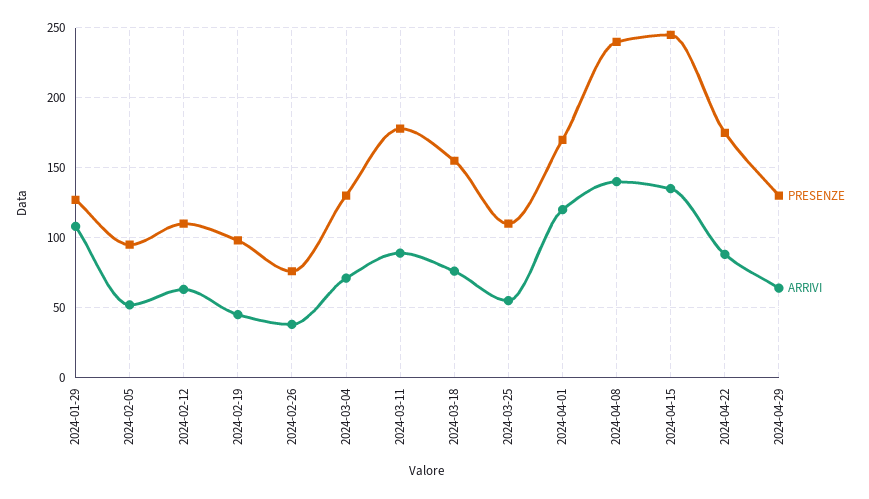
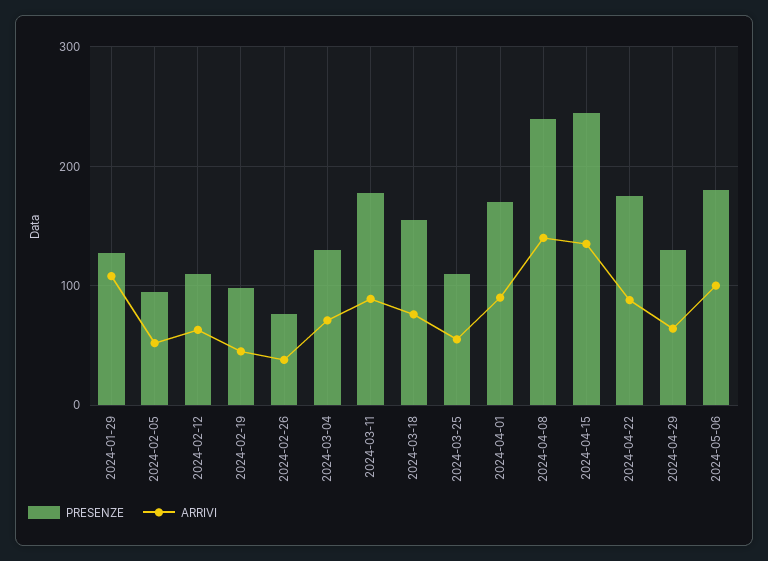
ARRIVI, 2024-04-01: 120 -> 90
PRESENZE, 2024-05-06: none -> 180
ARRIVI, 2024-05-06: none -> 100

